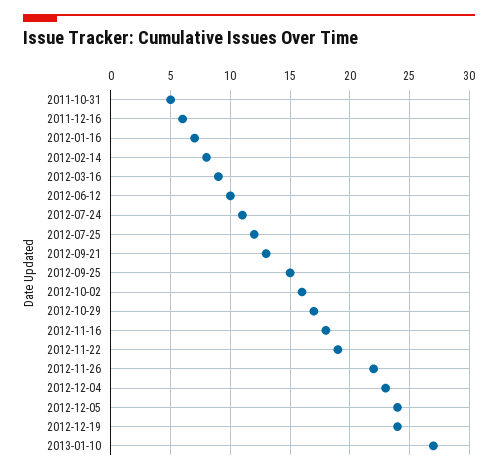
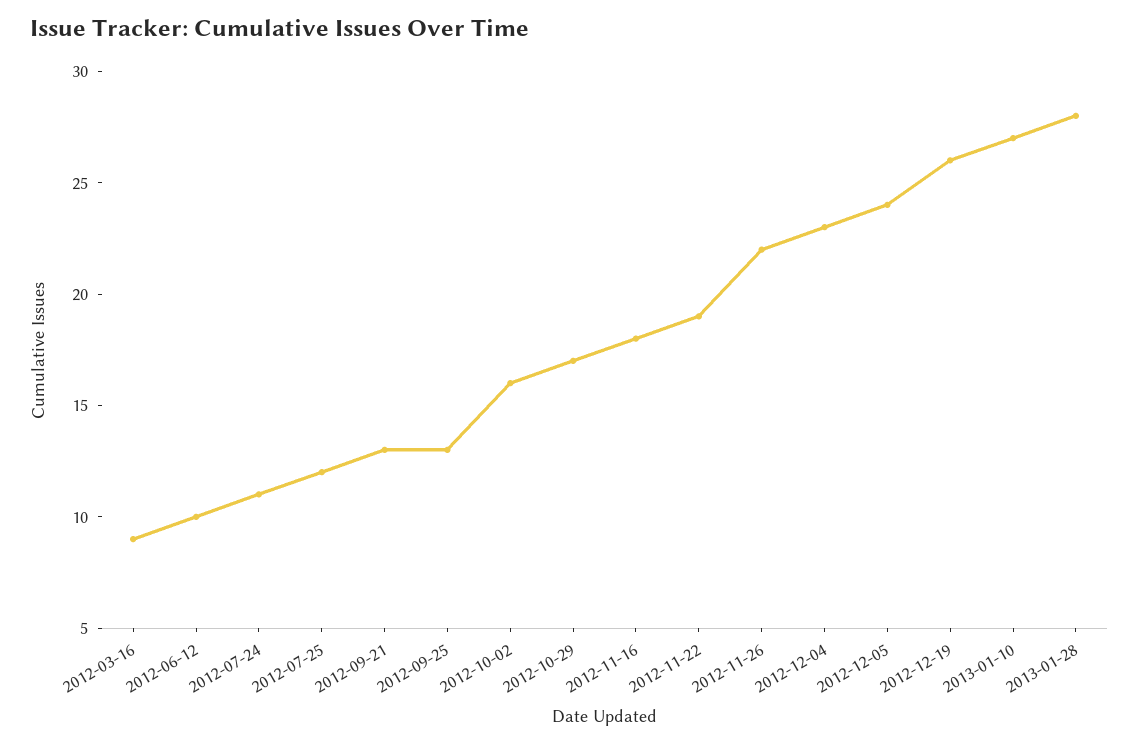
2011-10-31: 5 -> none
2011-12-16: 6 -> none
2012-01-16: 7 -> none
2012-02-14: 8 -> none
2012-09-25: 15 -> 13
2012-12-19: 24 -> 26
2013-01-28: none -> 28

